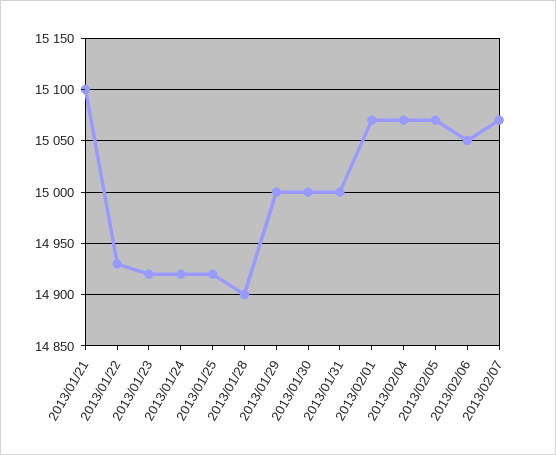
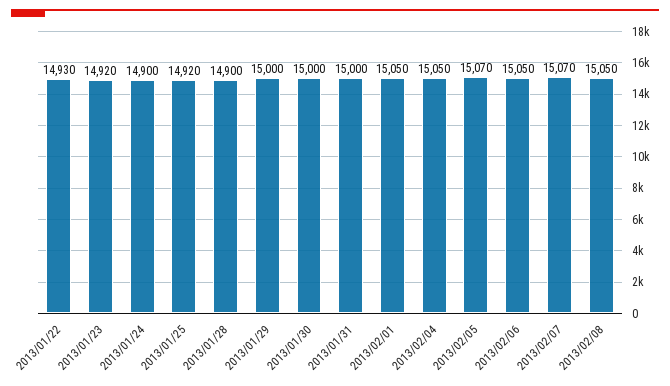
2013/01/21: 15100 -> none
2013/01/24: 14920 -> 14900
2013/02/01: 15070 -> 15050
2013/02/04: 15070 -> 15050
2013/02/08: none -> 15050

